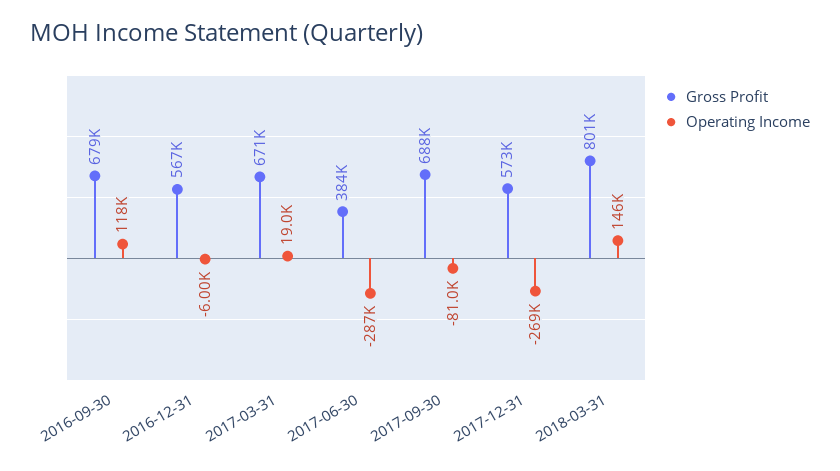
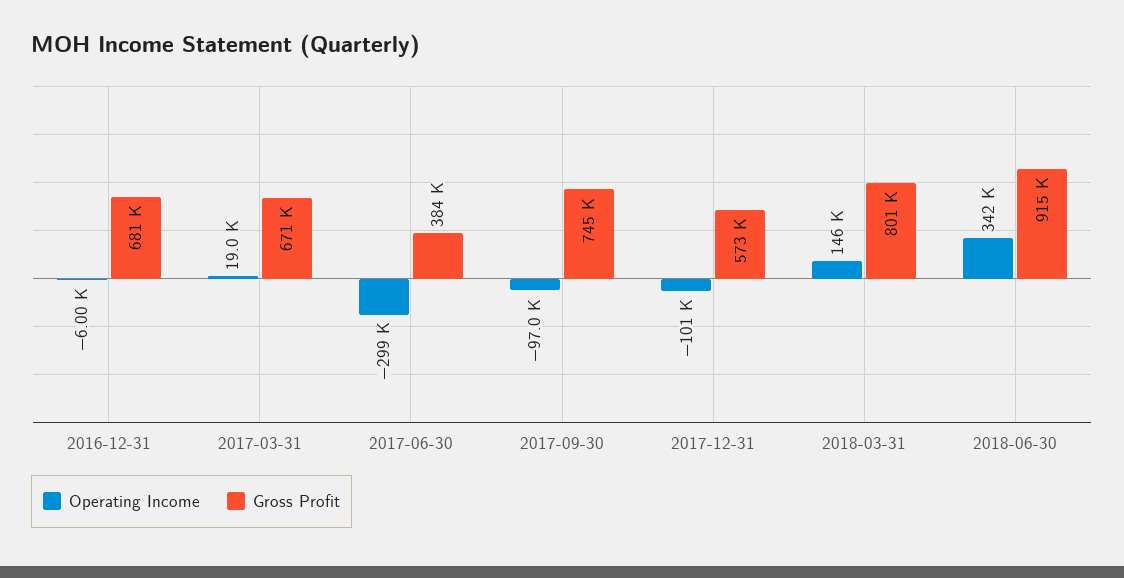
Gross Profit, 2016-09-30: 679000 -> none
Operating Income, 2016-09-30: 118000 -> none
Gross Profit, 2016-12-31: 567000 -> 681000
Operating Income, 2017-06-30: -287000 -> -299000
Gross Profit, 2017-09-30: 688000 -> 745000
Operating Income, 2017-09-30: -81000 -> -97000
Operating Income, 2017-12-31: -269000 -> -101000
Operating Income, 2018-06-30: none -> 342000
Gross Profit, 2018-06-30: none -> 915000

